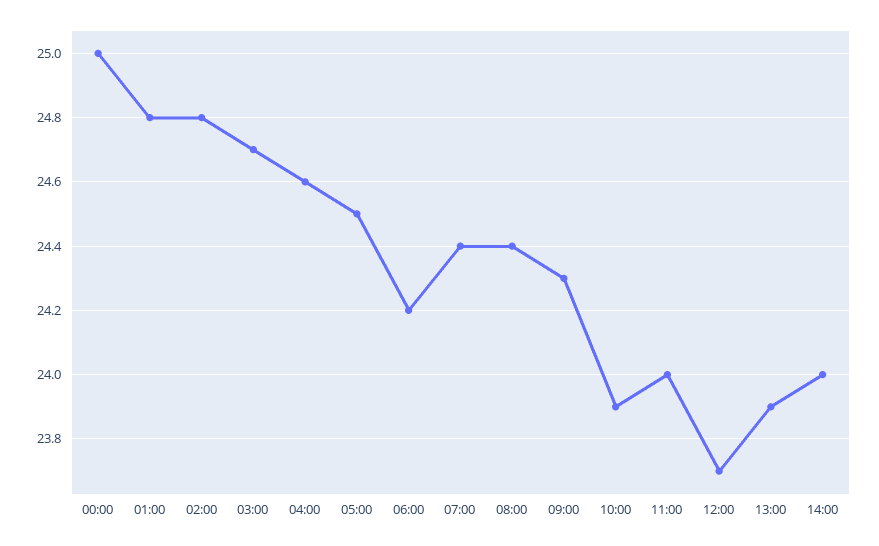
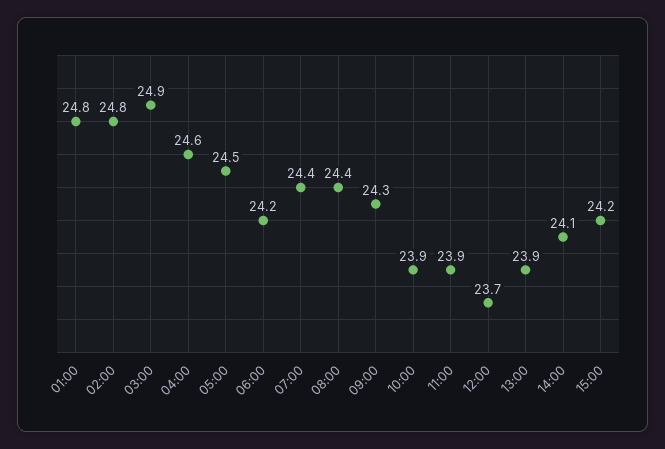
00:00: 25 -> none
03:00: 24.7 -> 24.9
11:00: 24 -> 23.9
14:00: 24 -> 24.1
15:00: none -> 24.2

